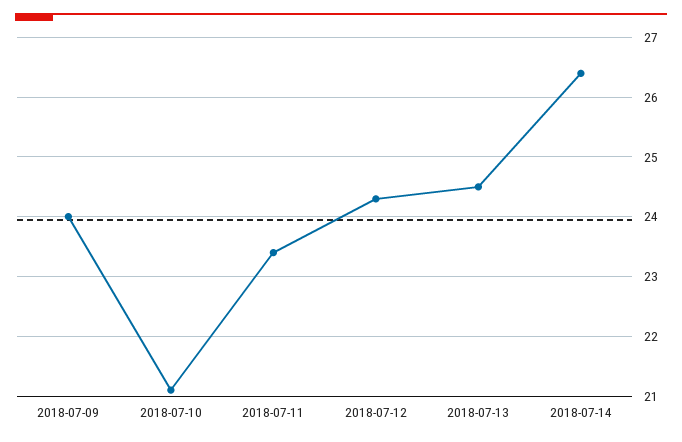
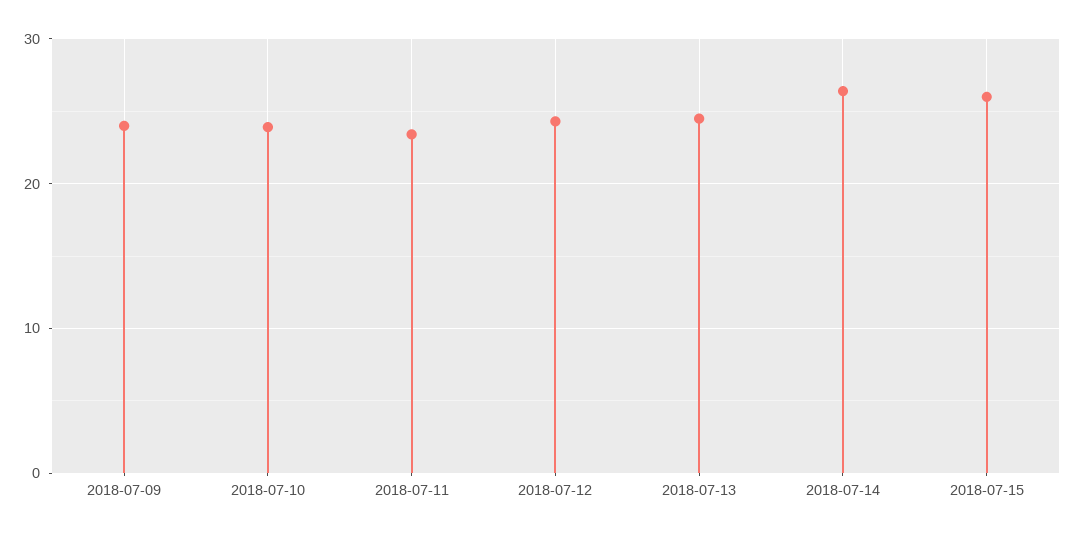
2018-07-10: 21 -> 24
2018-07-15: none -> 26

